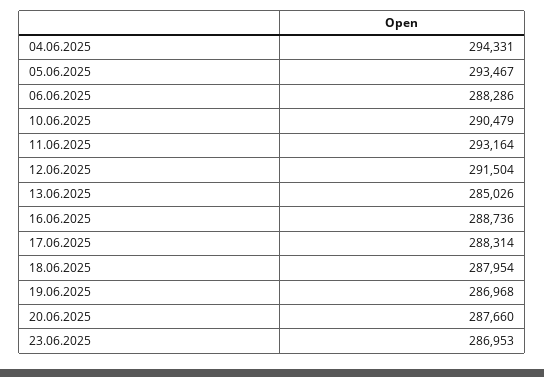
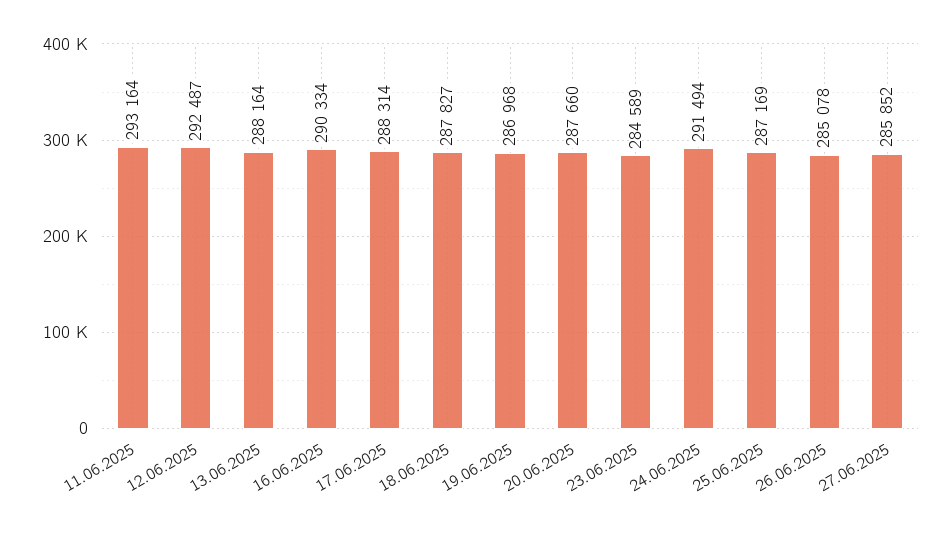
04.06.2025: 294331 -> none
05.06.2025: 293467 -> none
06.06.2025: 288286 -> none
10.06.2025: 290479 -> none
12.06.2025: 291504 -> 292487
13.06.2025: 285026 -> 288164
16.06.2025: 288736 -> 290334
18.06.2025: 287954 -> 287827
23.06.2025: 286953 -> 284589
24.06.2025: none -> 291494
25.06.2025: none -> 287169
26.06.2025: none -> 285078
27.06.2025: none -> 285852

